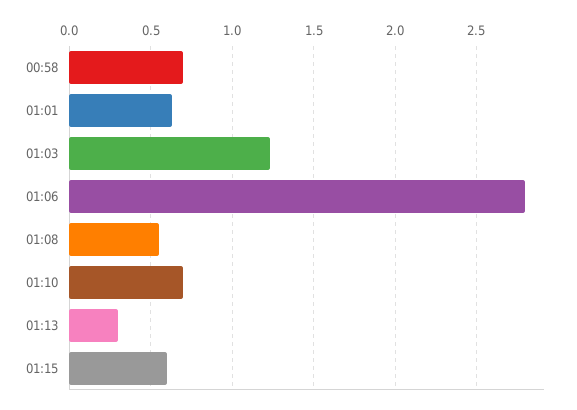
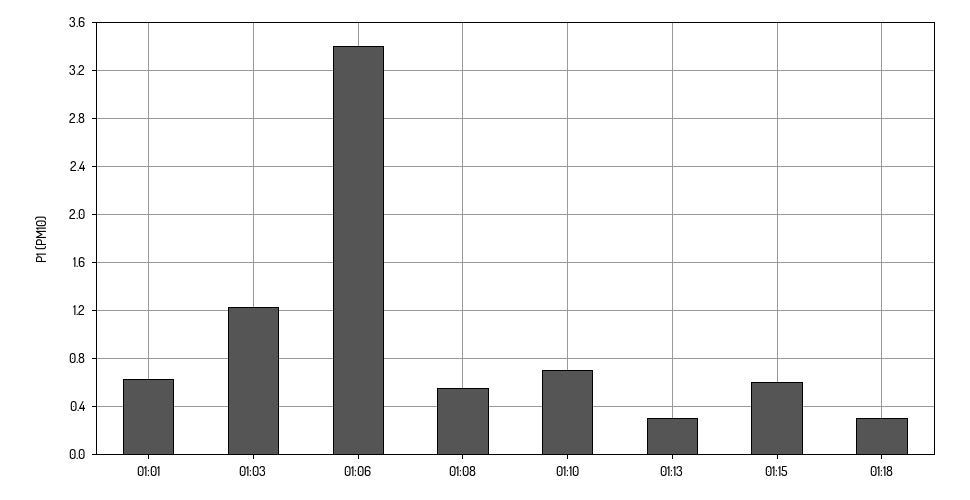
00:58: 0.7 -> none
01:06: 2.8 -> 3.4
01:18: none -> 0.3

